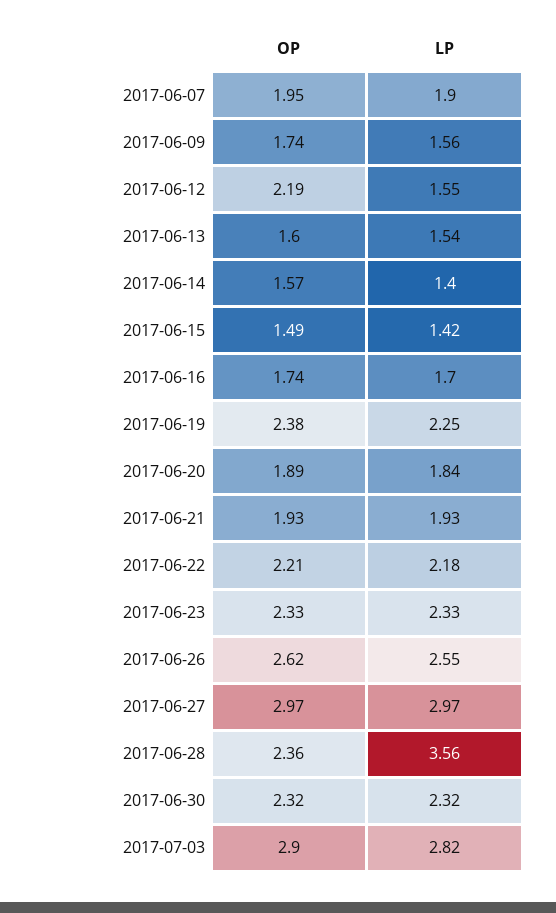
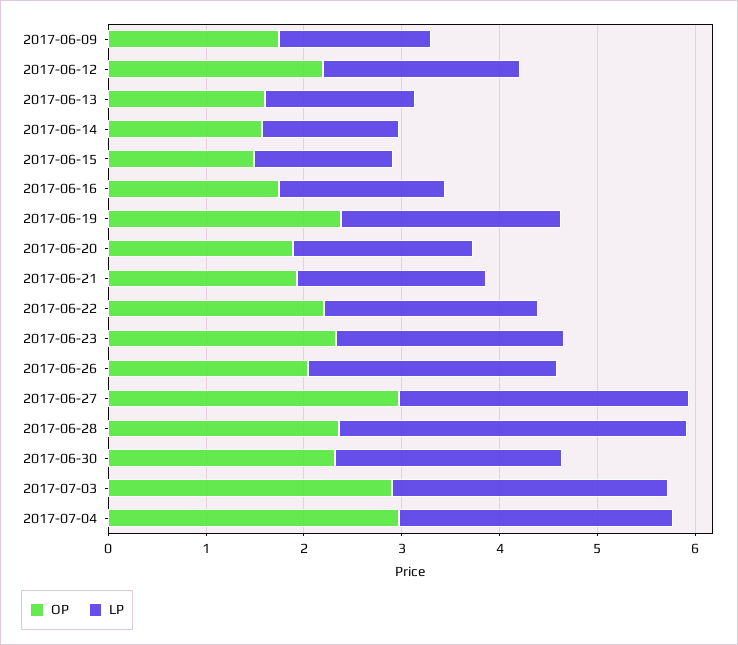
OP, 2017-06-07: 1.95 -> none
LP, 2017-06-07: 1.9 -> none
LP, 2017-06-12: 1.55 -> 2
OP, 2017-06-26: 2.62 -> 2
OP, 2017-07-04: none -> 3
LP, 2017-07-04: none -> 2.8

